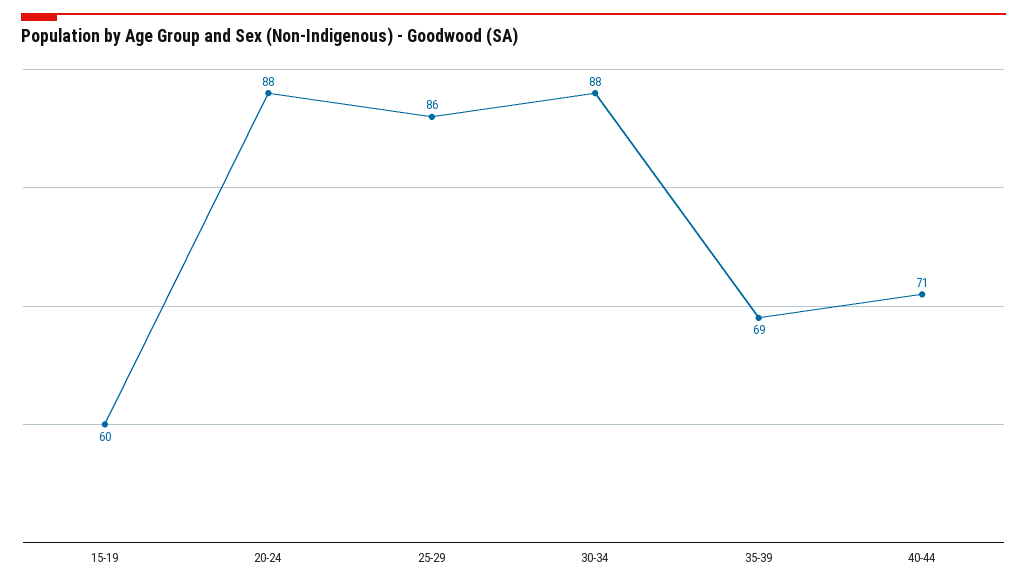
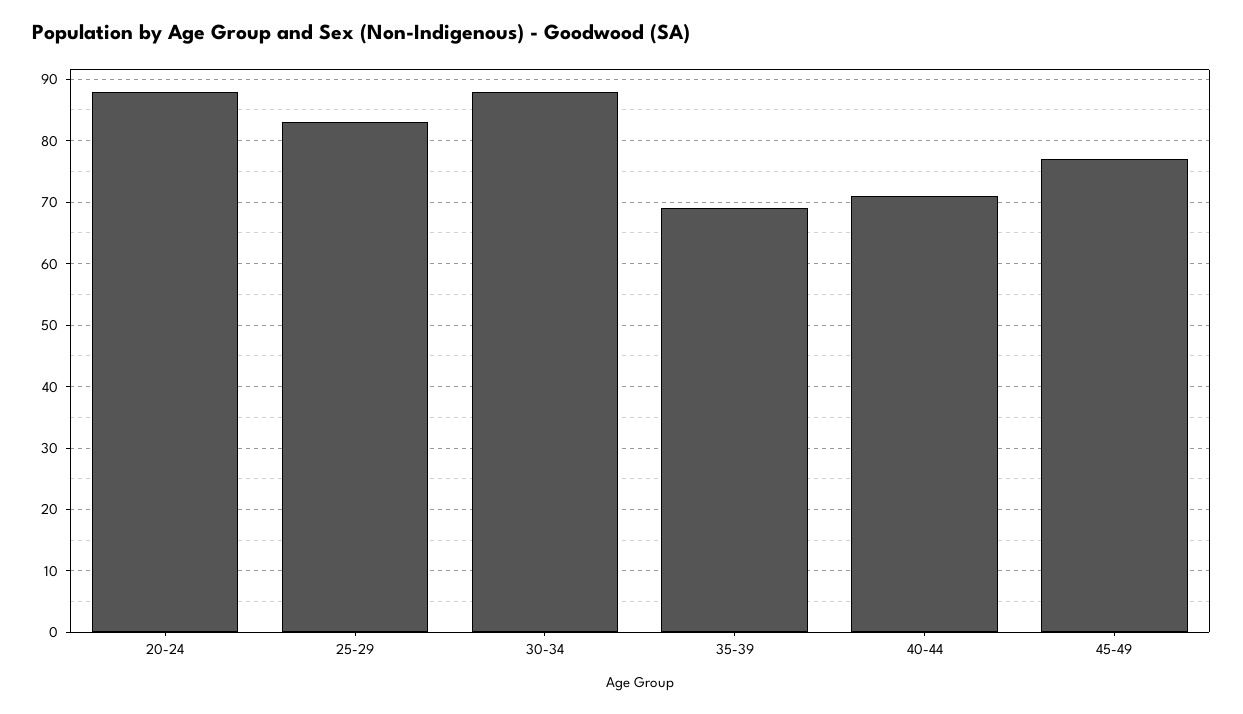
15-19: 60 -> none
25-29: 86 -> 83
45-49: none -> 77

